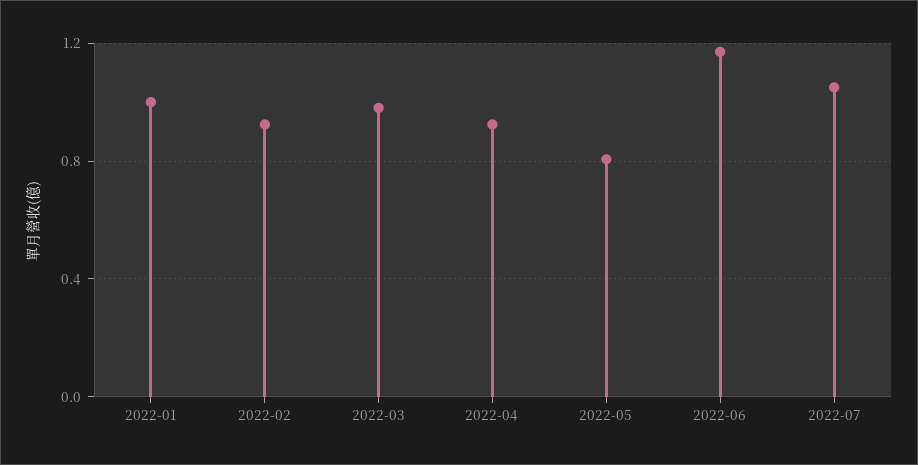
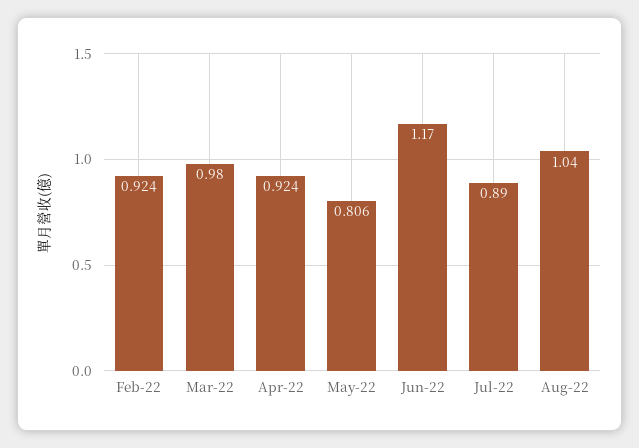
2022-01: 1 -> none
2022-07: 1.05 -> 0.89
Aug-22: none -> 1.04

